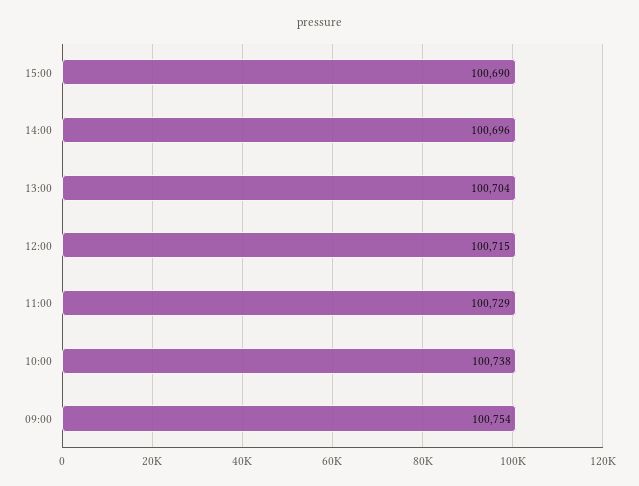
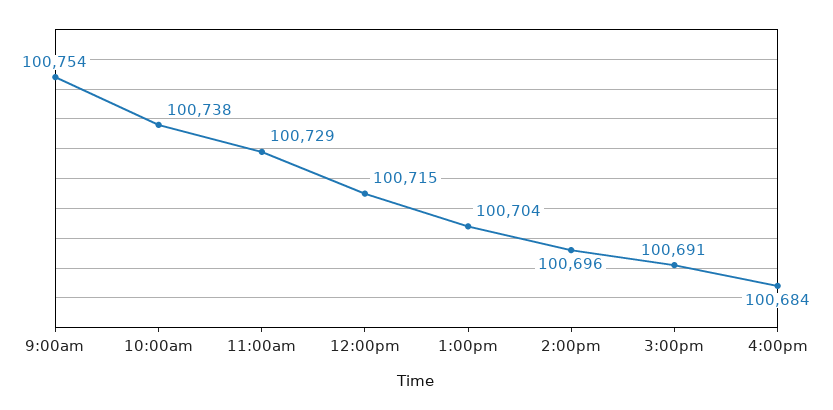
15:00: 100690 -> 100691
4:00pm: none -> 100684

